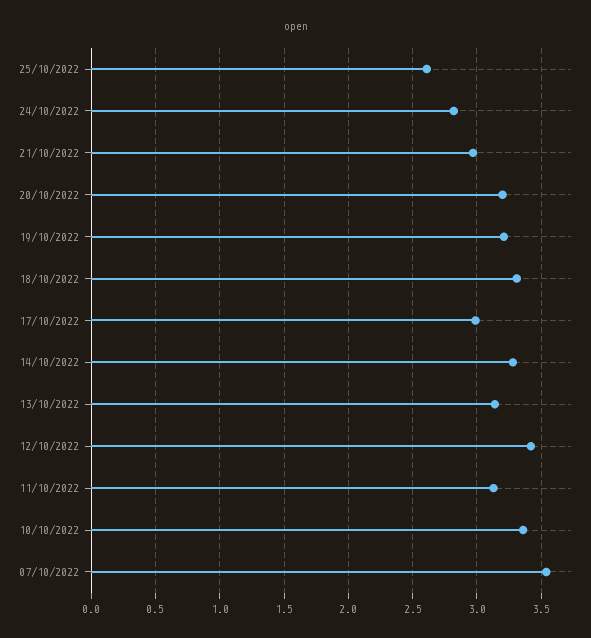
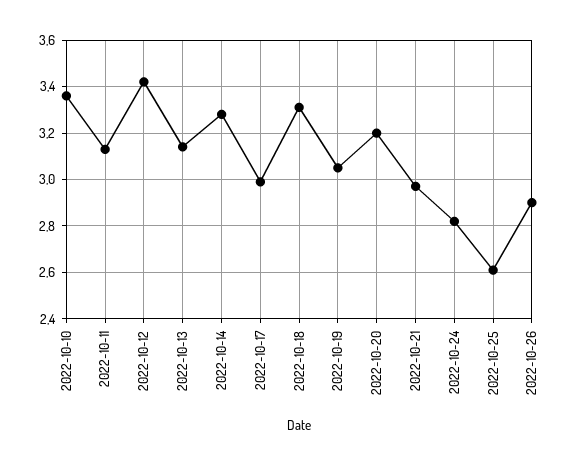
19/10/2022: 3.2 -> 3.05
07/10/2022: 3.55 -> none
2022-10-26: none -> 2.9

